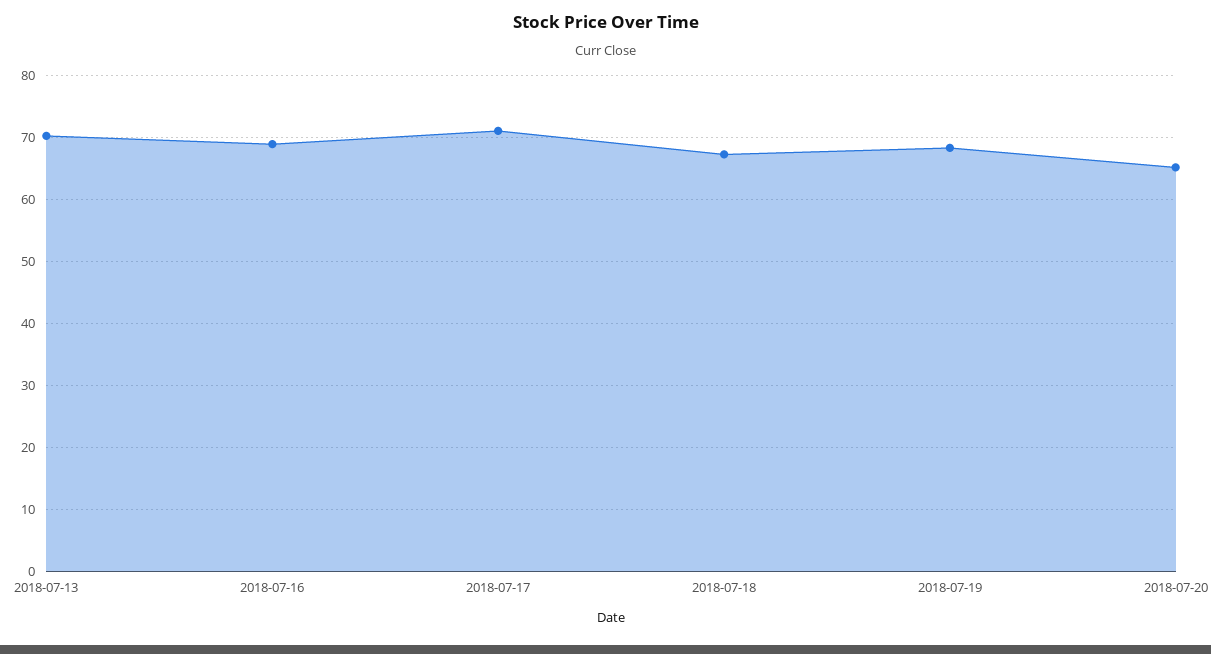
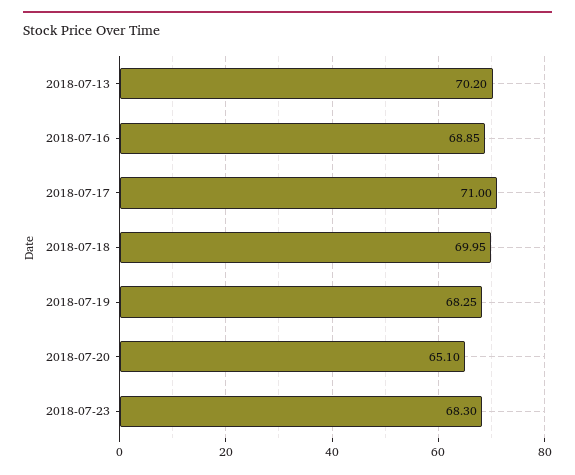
2018-07-18: 67 -> 69.95
2018-07-23: none -> 68.3

